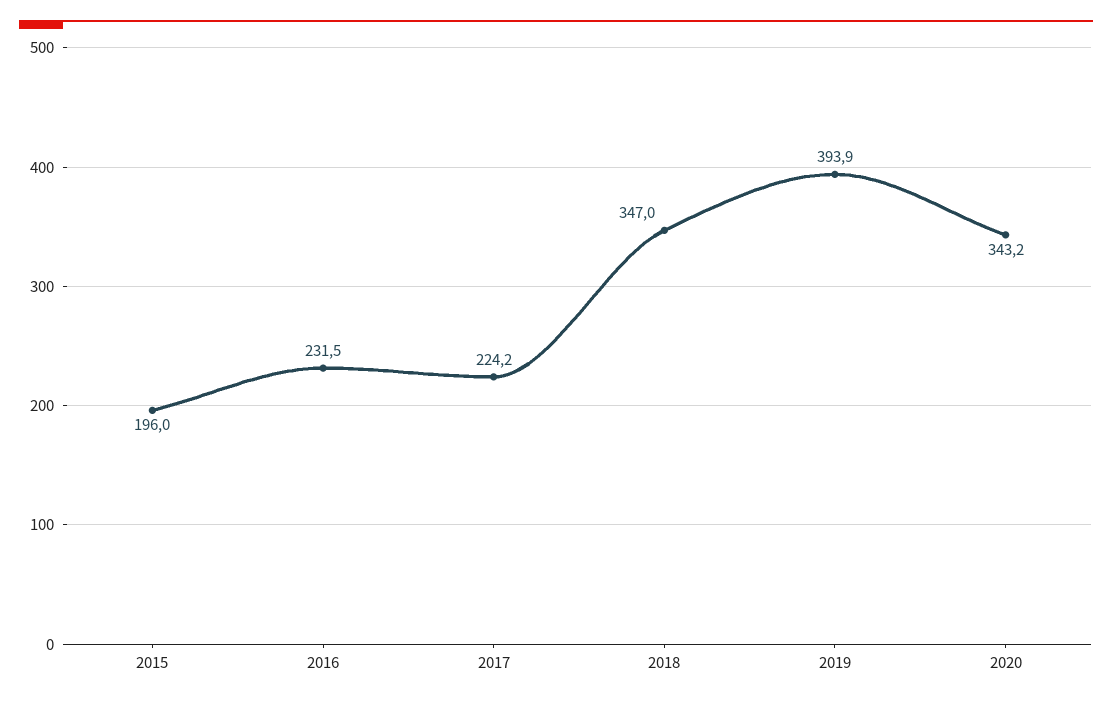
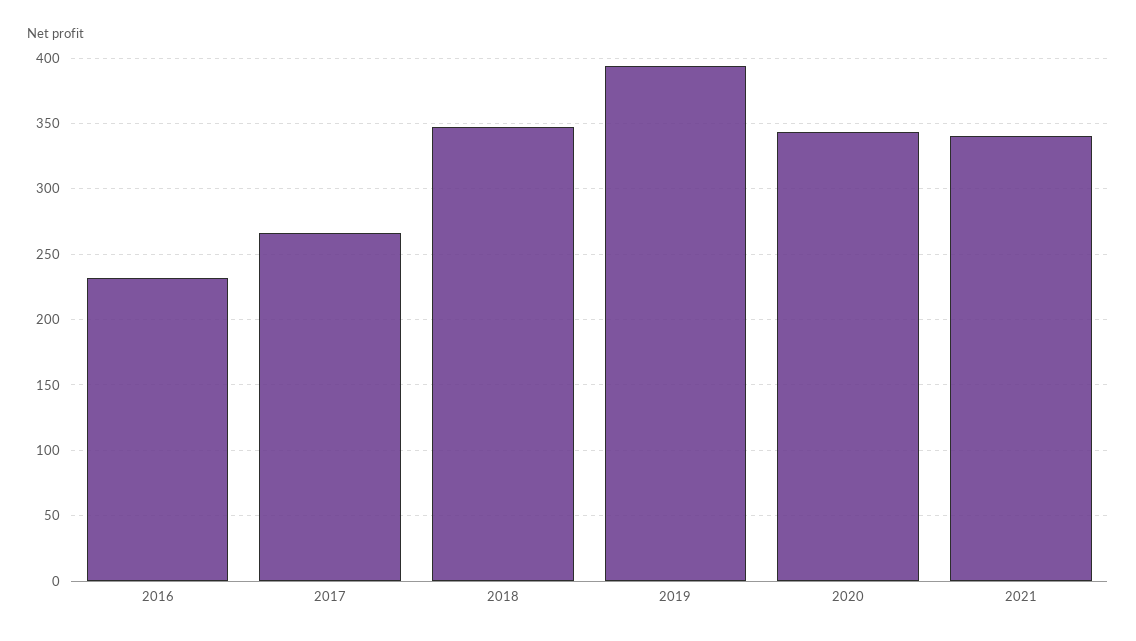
2015: 196 -> none
2017: 224.2 -> 265
2021: none -> 340

